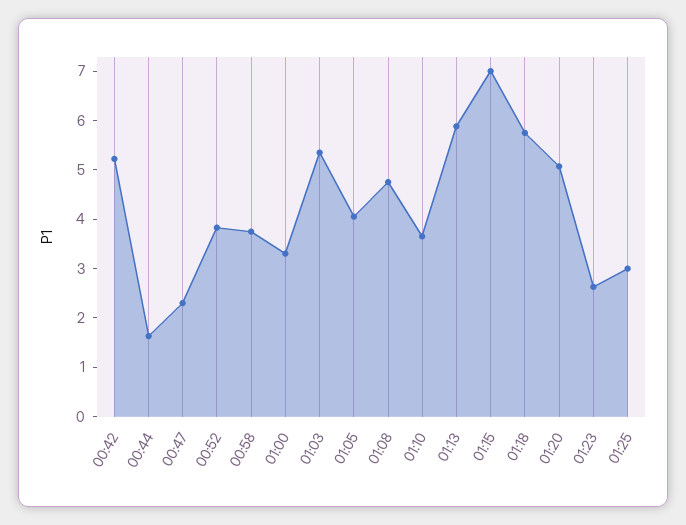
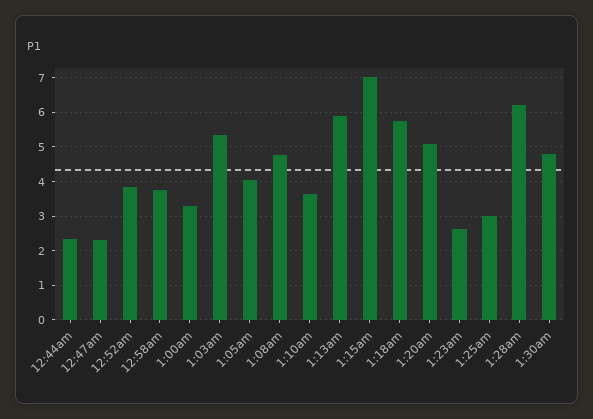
00:42: 5.2 -> none
00:44: 1.6 -> 2.4
1:28am: none -> 6.2
1:30am: none -> 4.8

